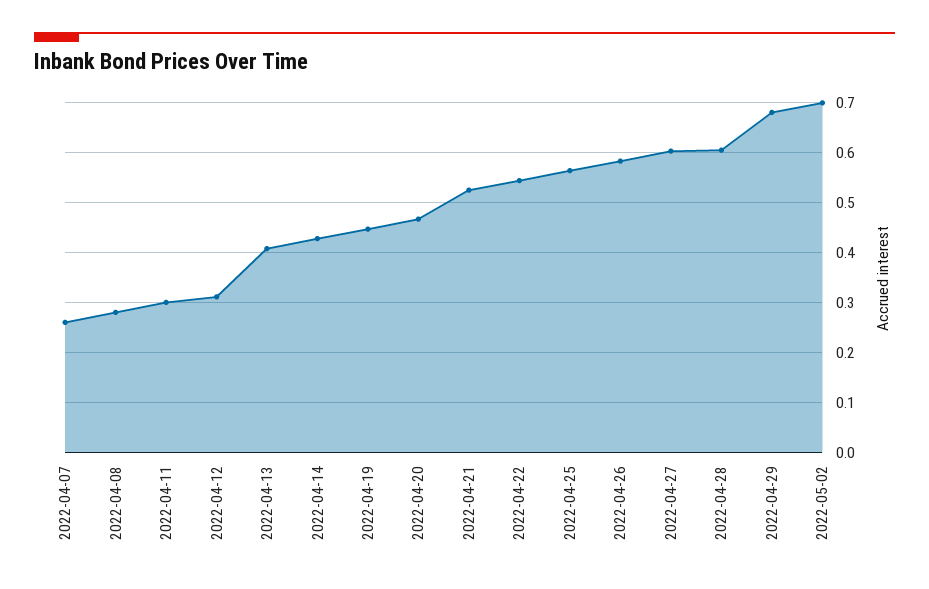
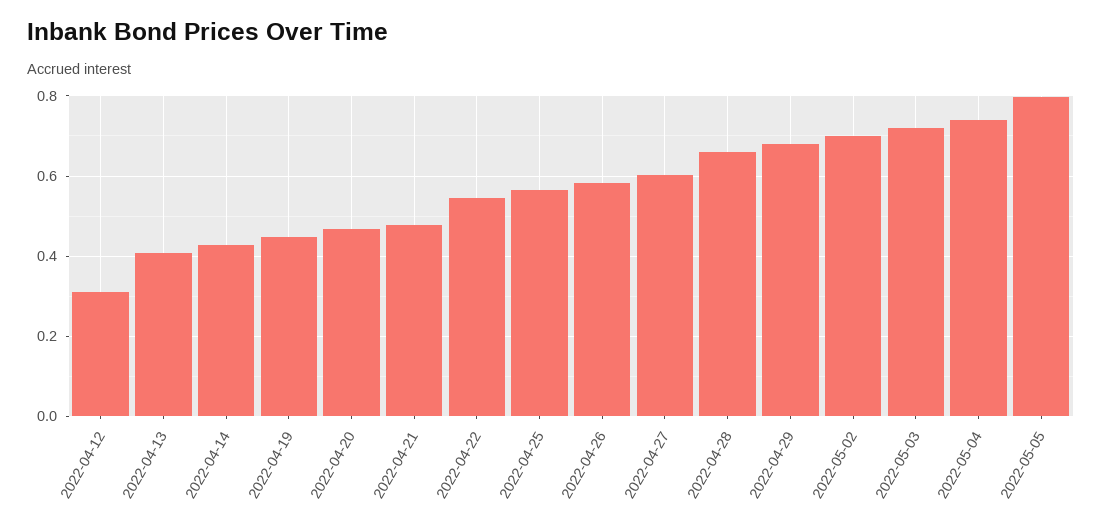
2022-04-07: 0.26 -> none
2022-04-08: 0.28 -> none
2022-04-11: 0.3 -> none
2022-04-21: 0.52 -> 0.48
2022-04-28: 0.6 -> 0.66
2022-05-03: none -> 0.72
2022-05-04: none -> 0.74
2022-05-05: none -> 0.8

